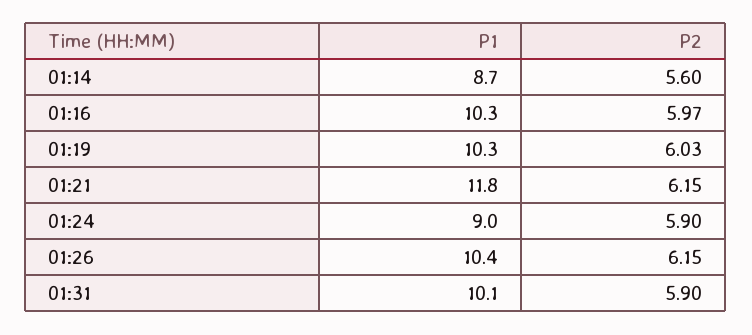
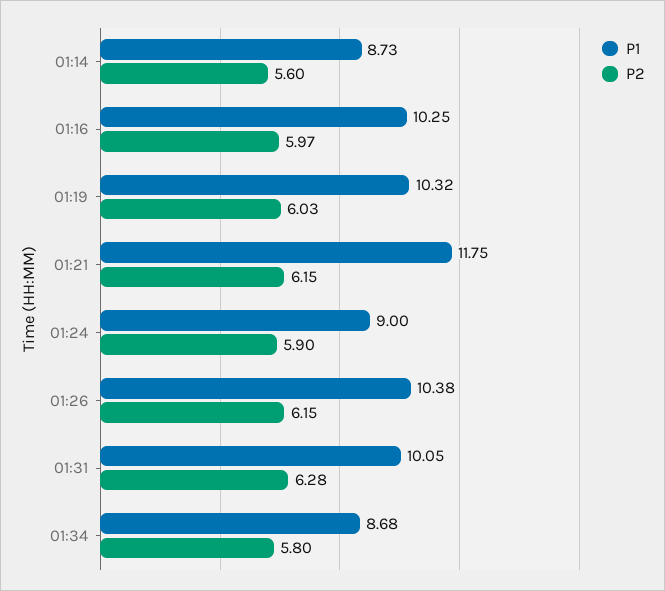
P2, 01:31: 5.9 -> 6.28
P1, 01:34: none -> 8.68
P2, 01:34: none -> 5.8

